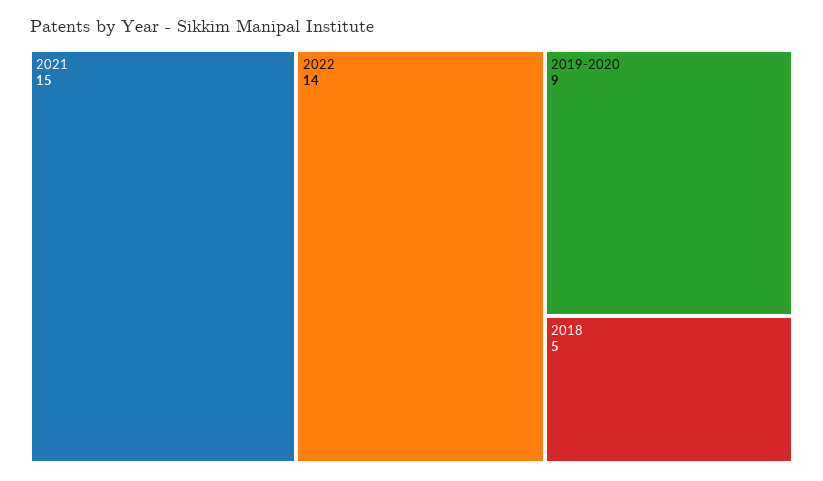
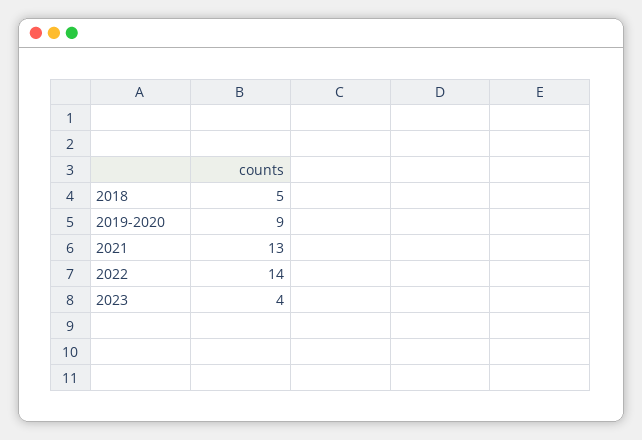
2021: 15 -> 13
2023: none -> 4

